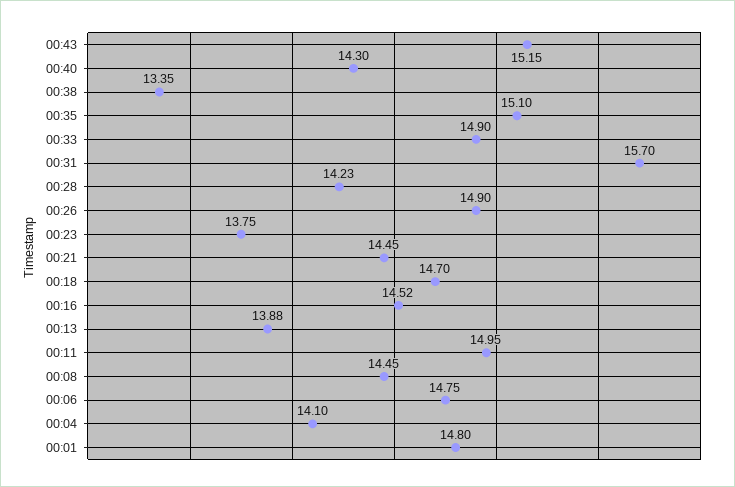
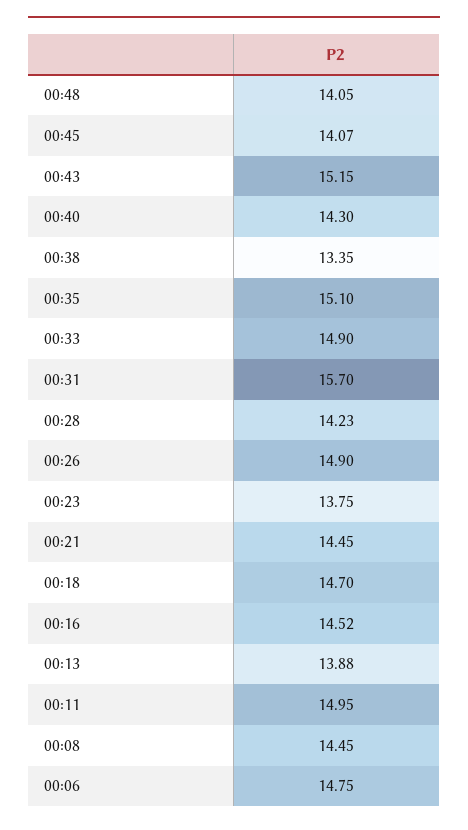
00:04: 14.1 -> none
00:01: 14.8 -> none
00:48: none -> 14.05
00:45: none -> 14.07

